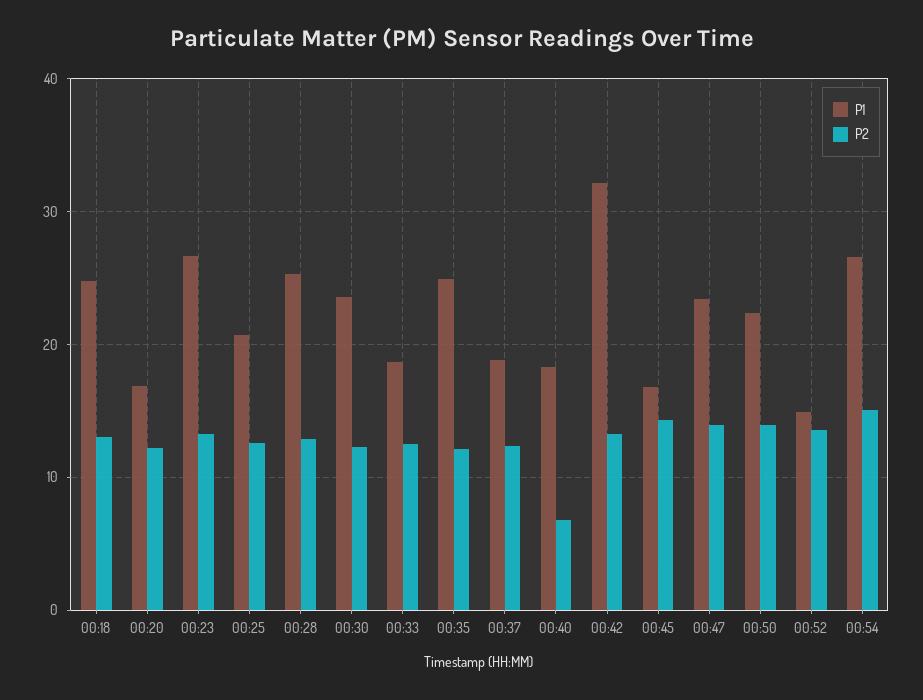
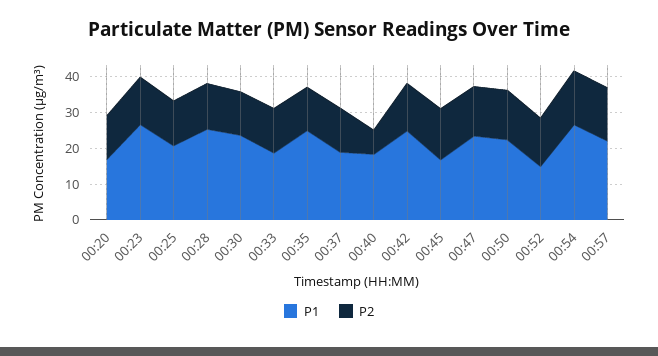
P1, 00:18: 25 -> none
P2, 00:18: 13 -> none
P1, 00:42: 32 -> 25
P1, 00:57: none -> 22.5
P2, 00:57: none -> 15

